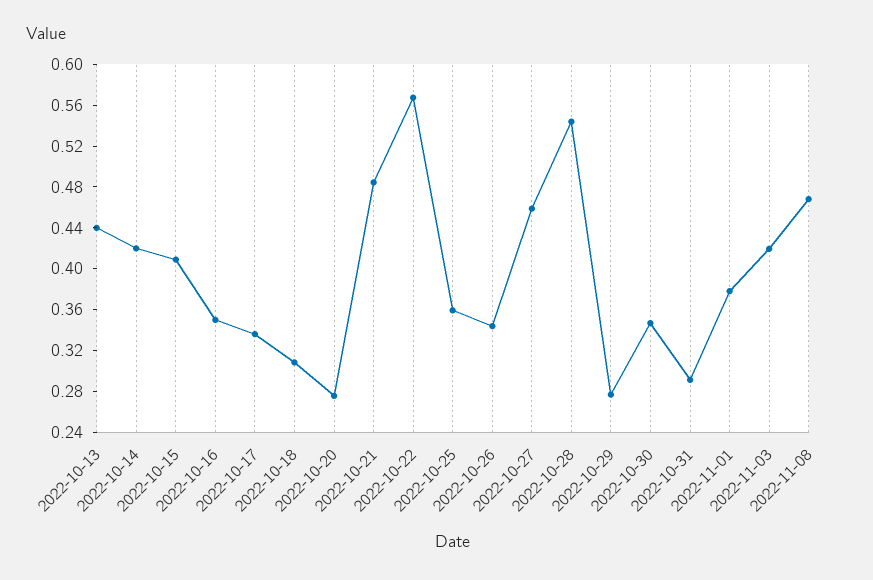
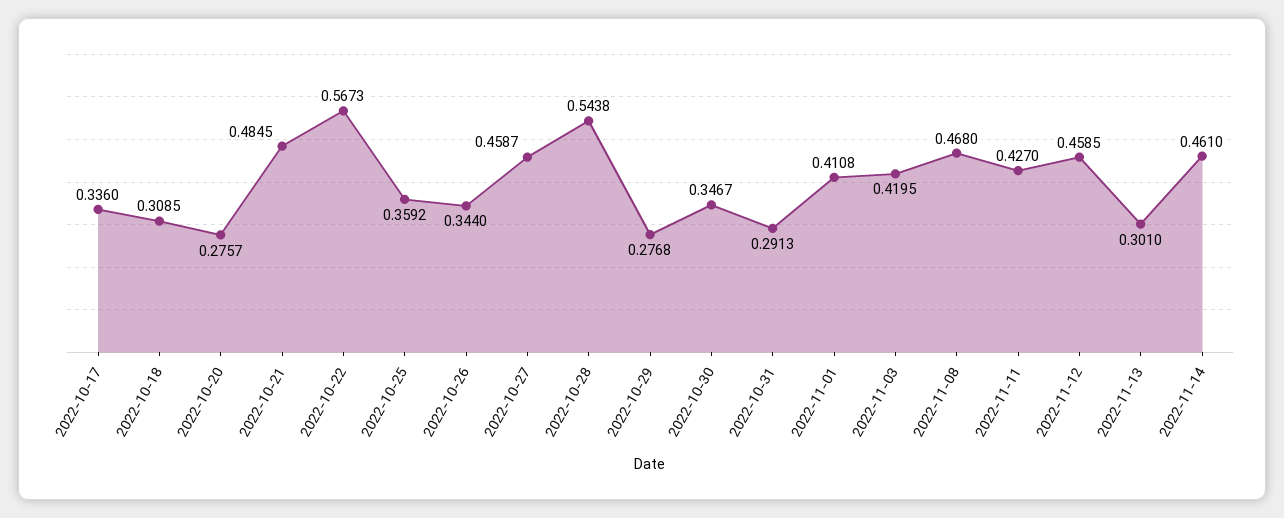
2022-10-13: 0.44 -> none
2022-10-14: 0.42 -> none
2022-10-15: 0.41 -> none
2022-10-16: 0.35 -> none
2022-11-01: 0.38 -> 0.4108
2022-11-11: none -> 0.427
2022-11-12: none -> 0.4585
2022-11-13: none -> 0.301
2022-11-14: none -> 0.461

